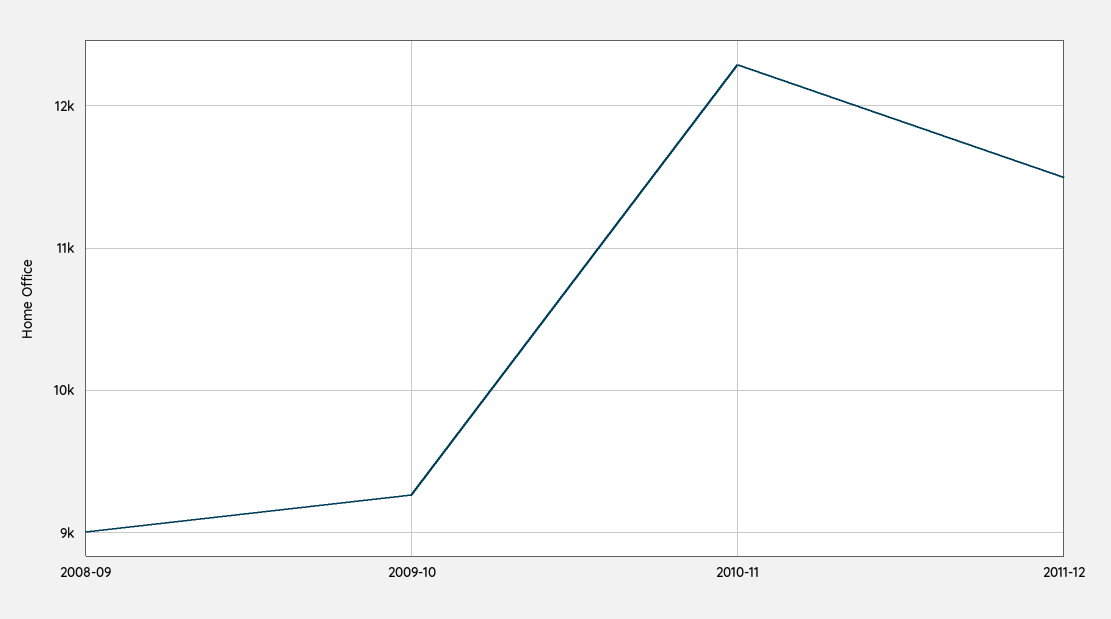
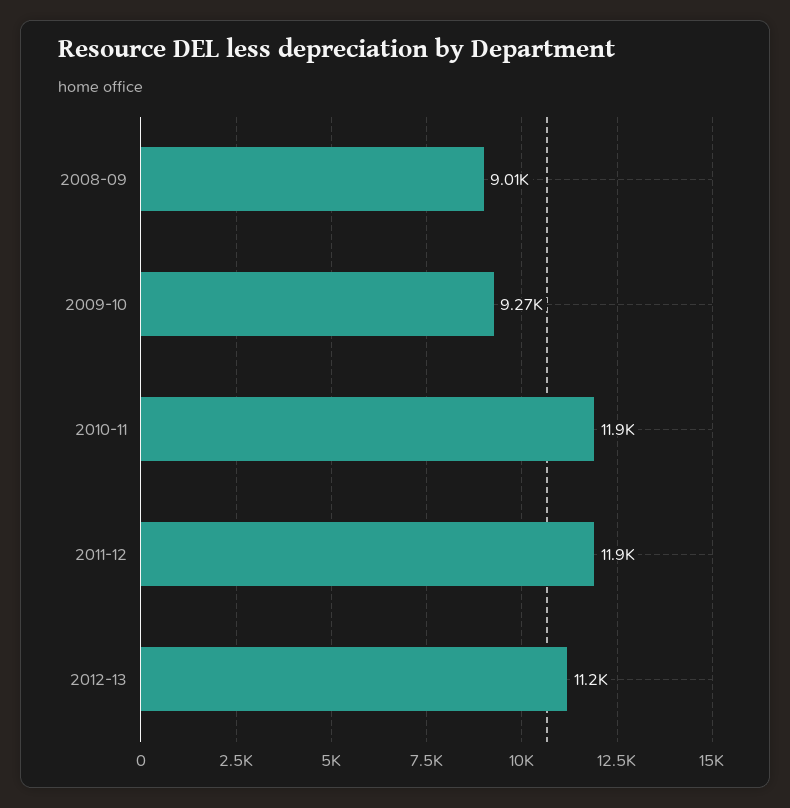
2010-11: 12300 -> 11900
2011-12: 11500 -> 11900
2012-13: none -> 11200

